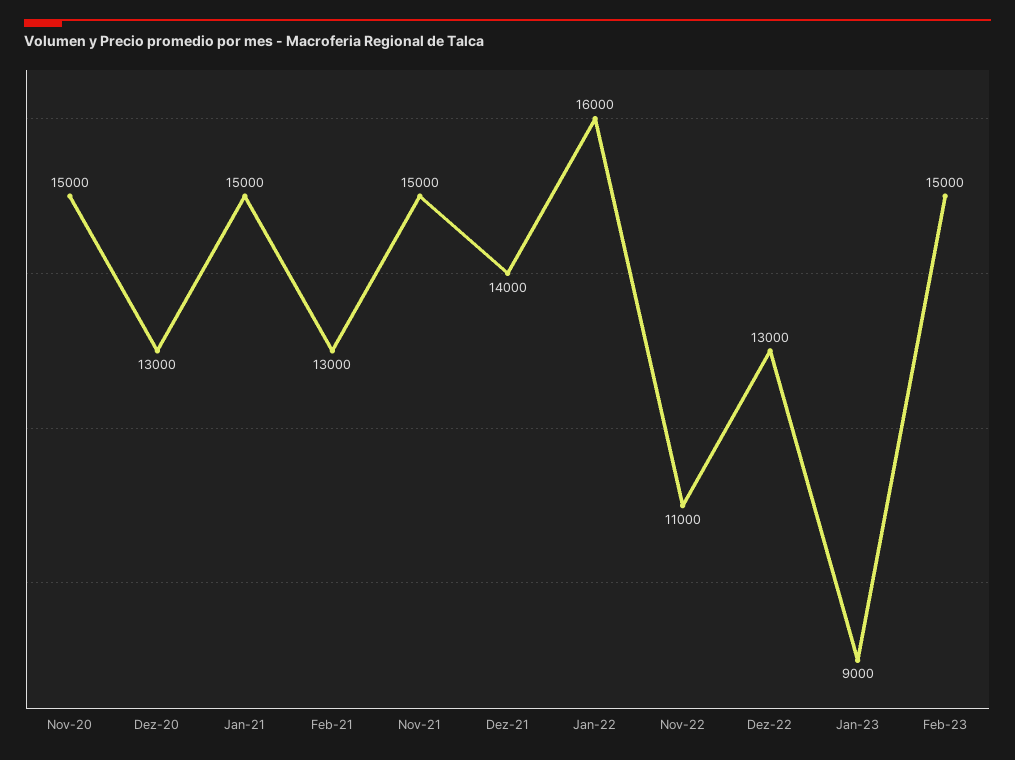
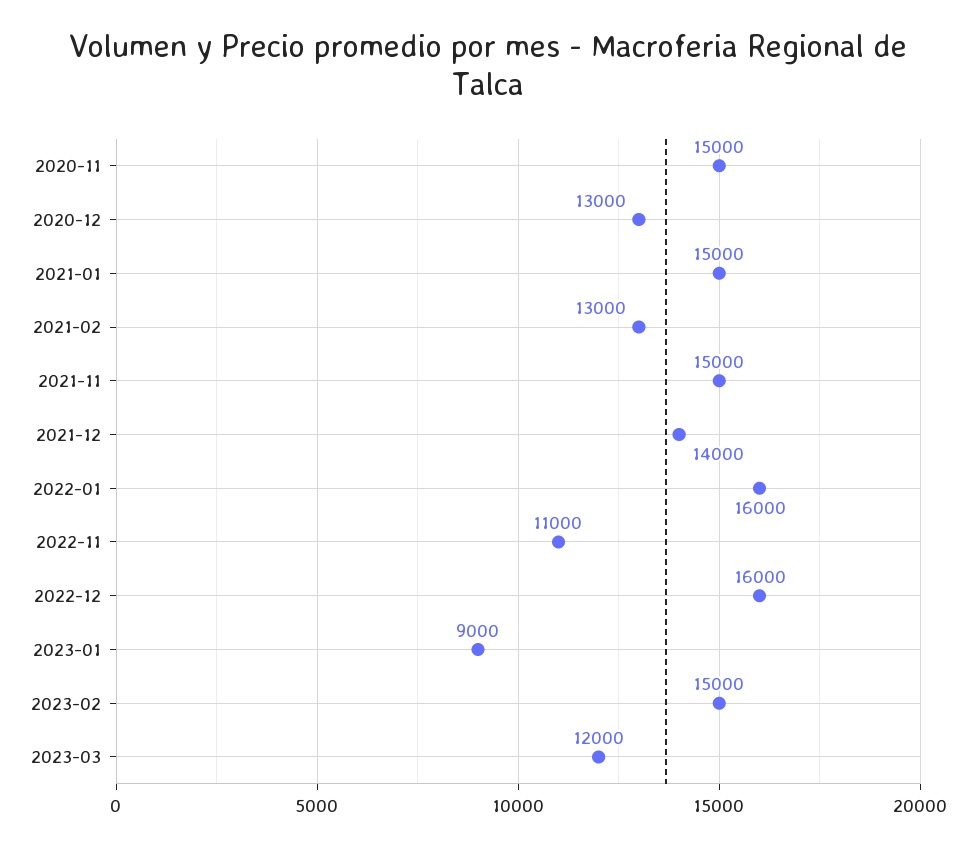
Dez-22: 13000 -> 16000
2023-03: none -> 12000

